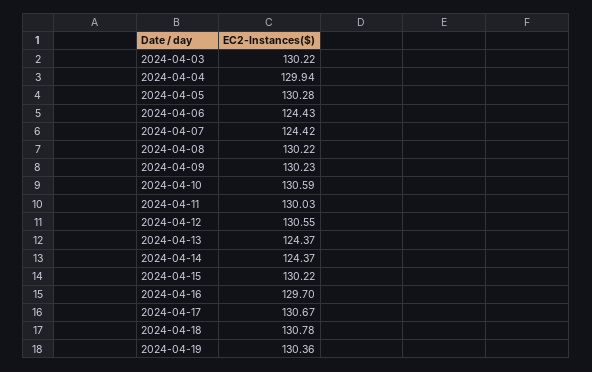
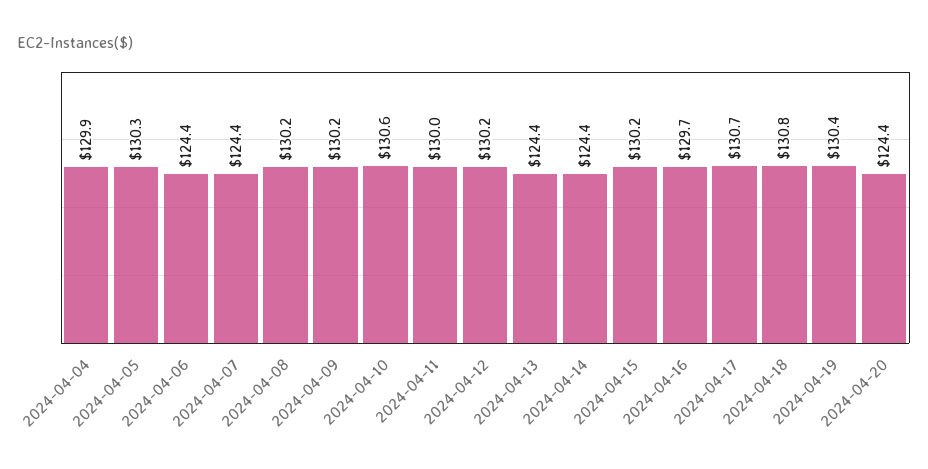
2024-04-03: 130.22 -> none
2024-04-12: 130.55 -> 130.2
2024-04-20: none -> 124.4

